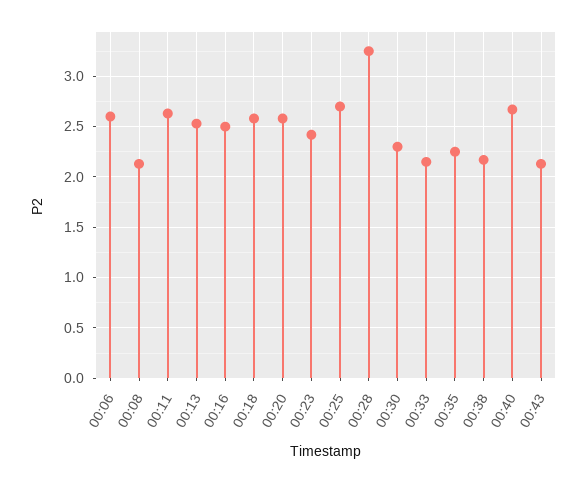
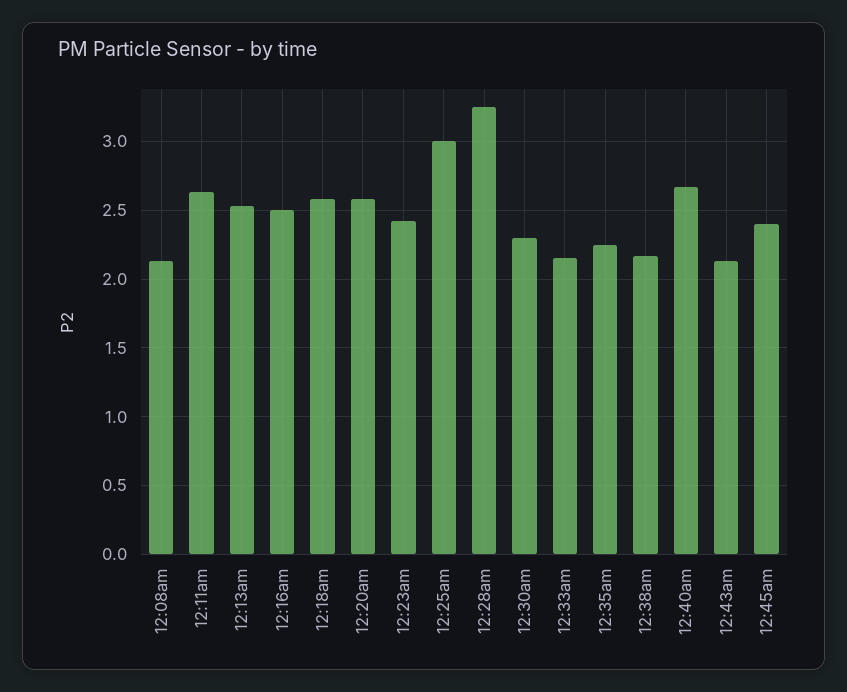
00:06: 2.6 -> none
00:25: 2.7 -> 3
12:45am: none -> 2.4

